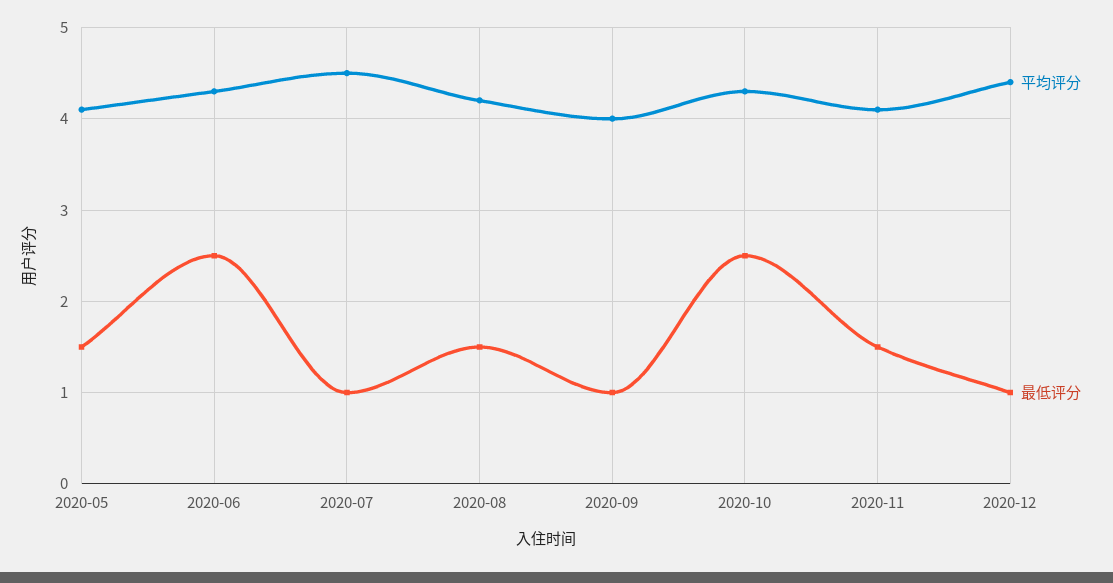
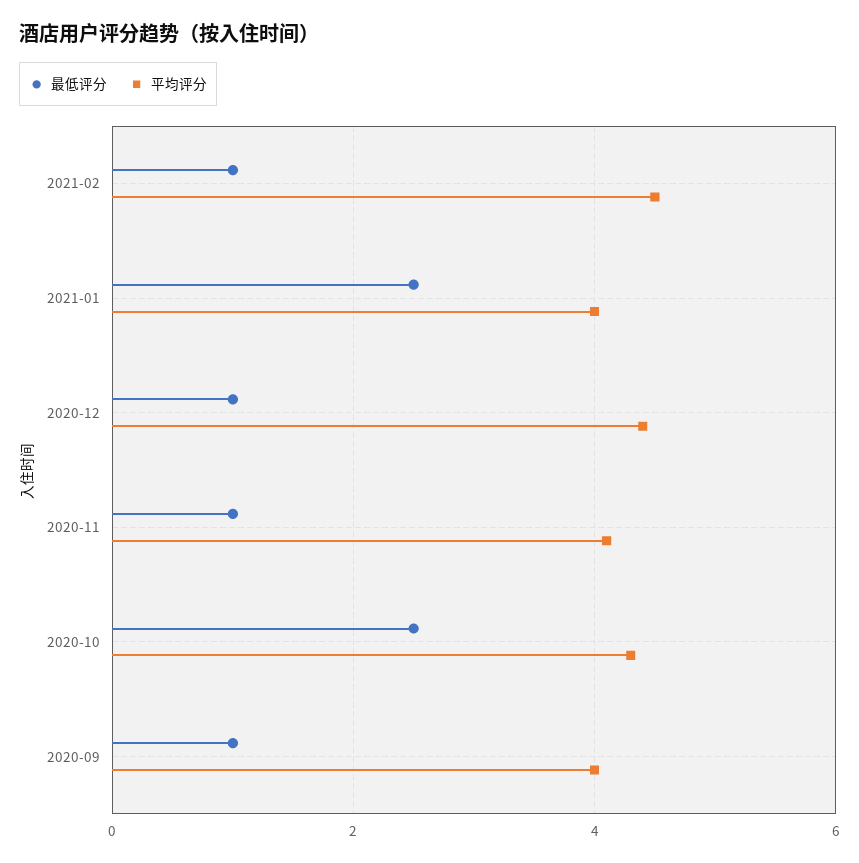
平均评分, 2020-05: 4.1 -> none
最低评分, 2020-05: 1.5 -> none
平均评分, 2020-06: 4.3 -> none
最低评分, 2020-06: 2.5 -> none
平均评分, 2020-07: 4.5 -> none
最低评分, 2020-07: 1 -> none
平均评分, 2020-08: 4.2 -> none
最低评分, 2020-08: 1.5 -> none
最低评分, 2020-11: 1.5 -> 1
最低评分, 2021-02: none -> 1
平均评分, 2021-02: none -> 4.5
最低评分, 2021-01: none -> 2.5
平均评分, 2021-01: none -> 4

